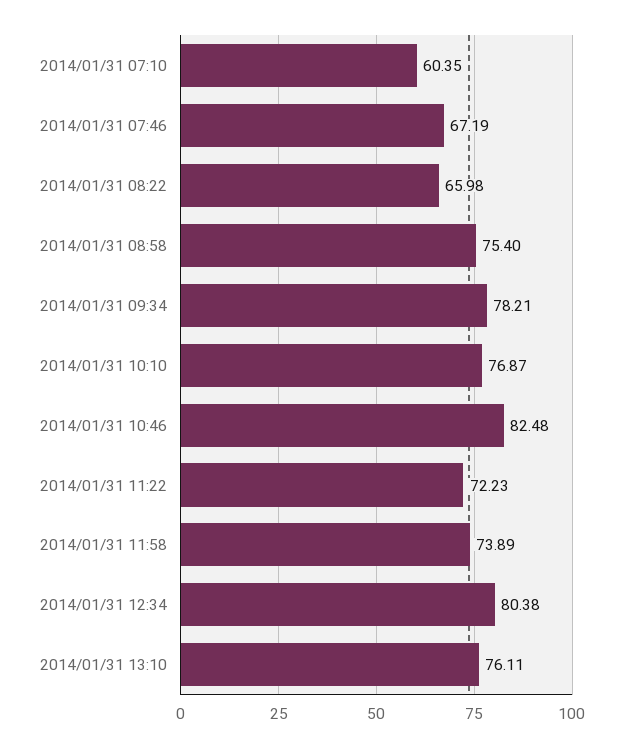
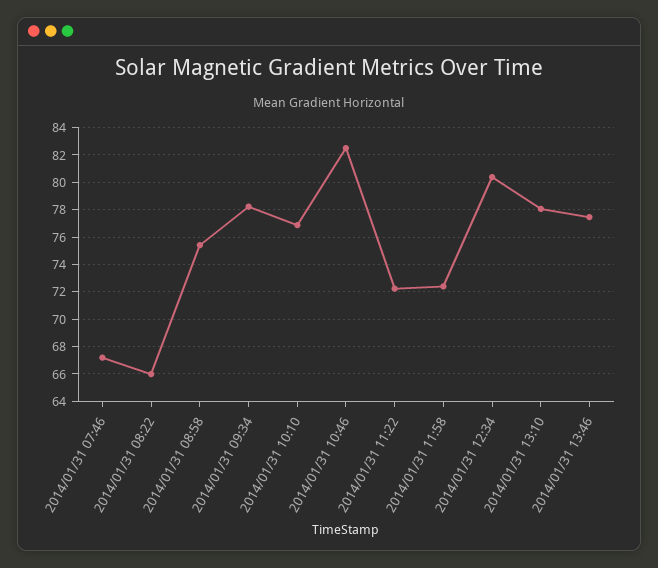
2014/01/31 07:10: 60.35 -> none
2014/01/31 11:58: 73.89 -> 72.5
2014/01/31 13:10: 76.11 -> 78
2014/01/31 13:46: none -> 77.5

